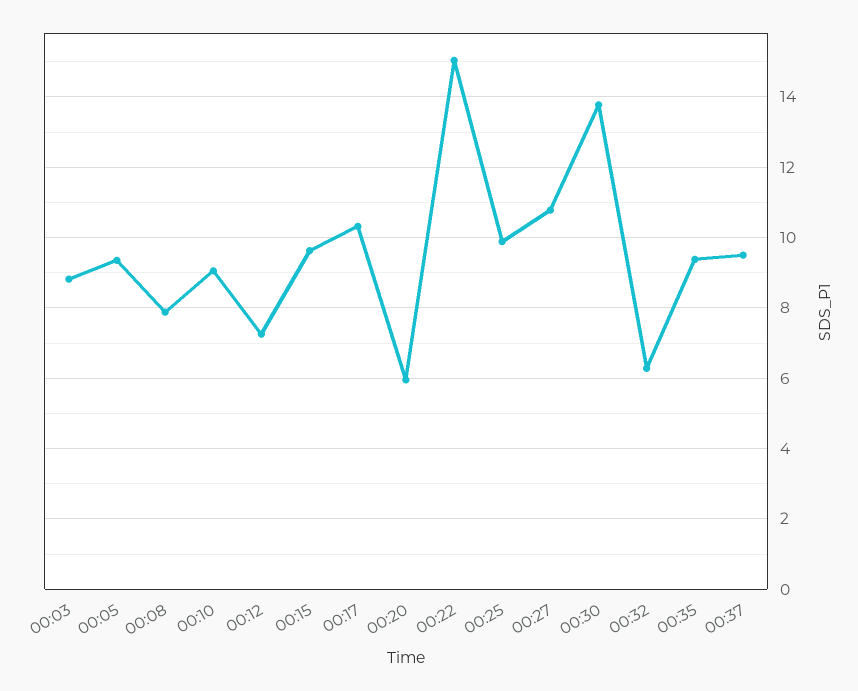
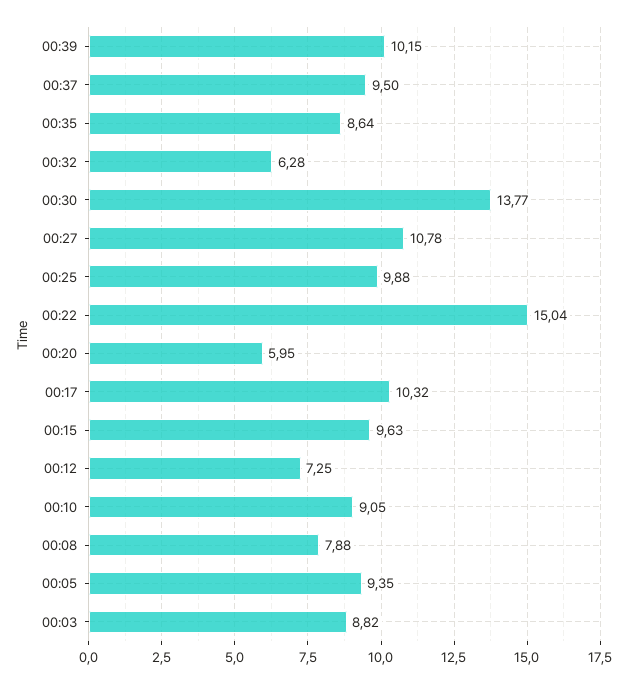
00:35: 9.4 -> 8.64
00:39: none -> 10.15

